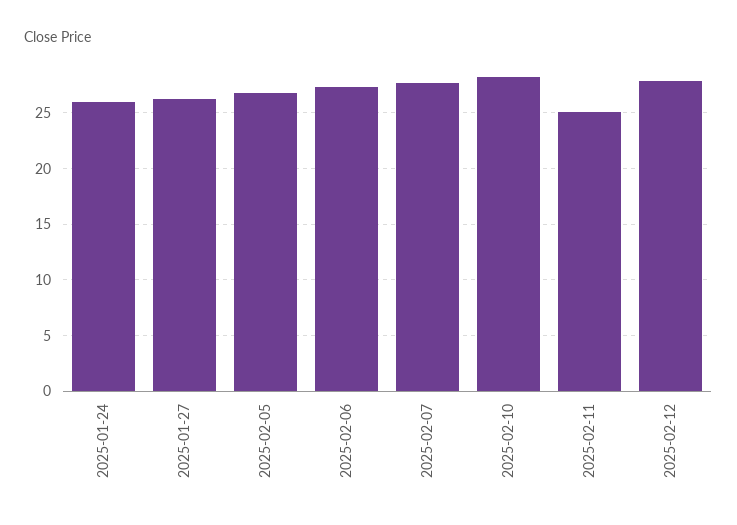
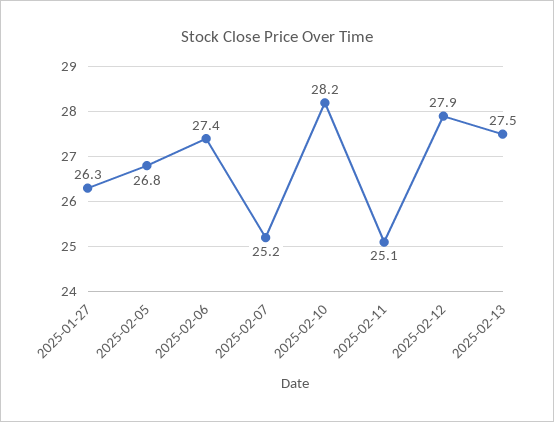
2025-01-24: 26 -> none
2025-02-07: 28 -> 25.2
2025-02-13: none -> 27.5

